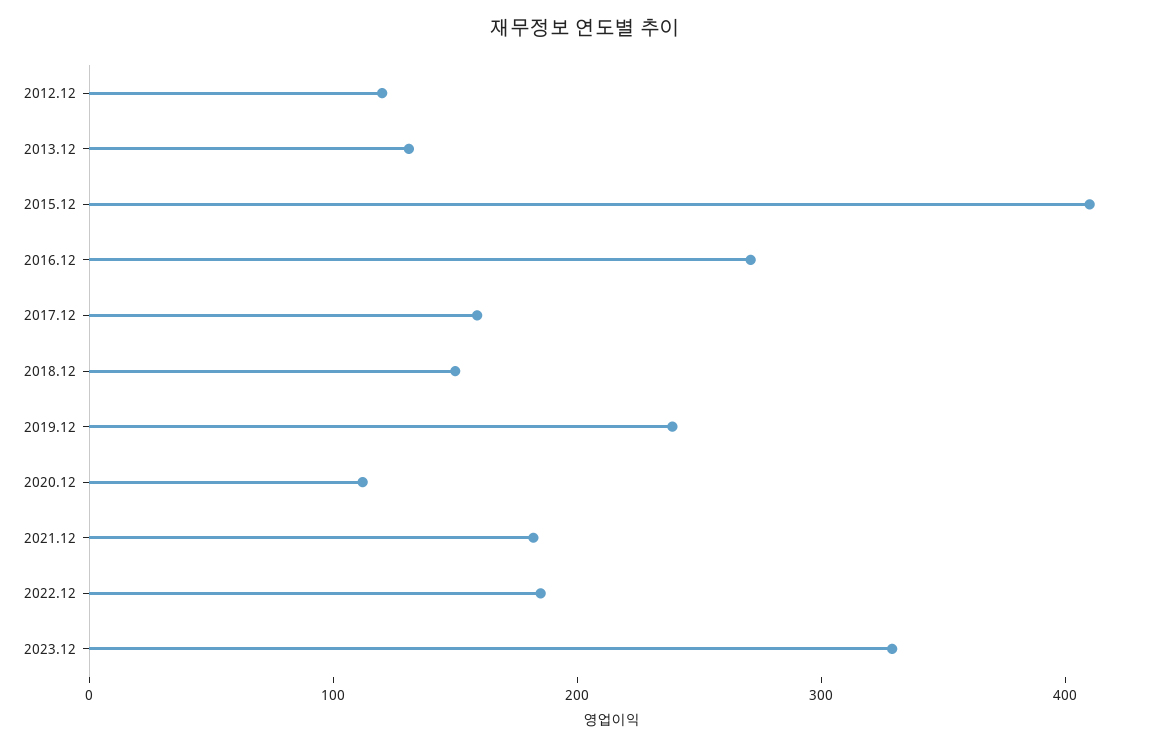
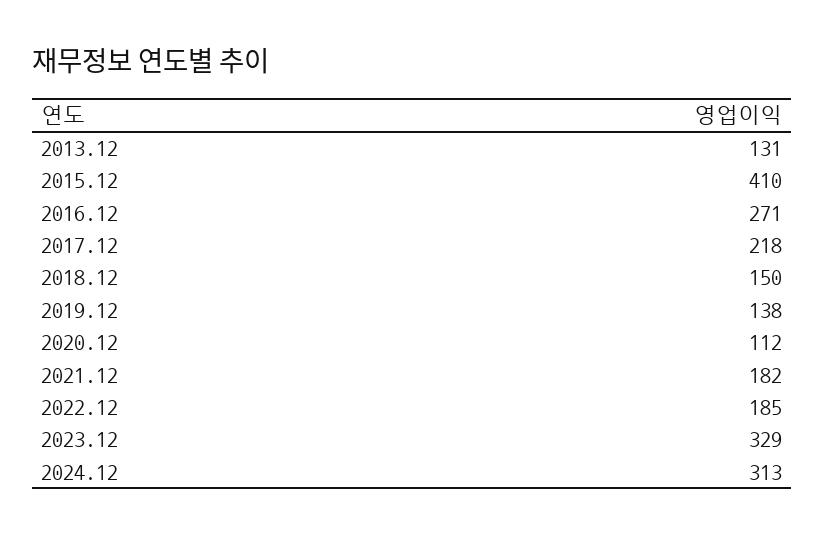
2012.12: 120 -> none
2017.12: 160 -> 218
2019.12: 240 -> 138
2024.12: none -> 313

